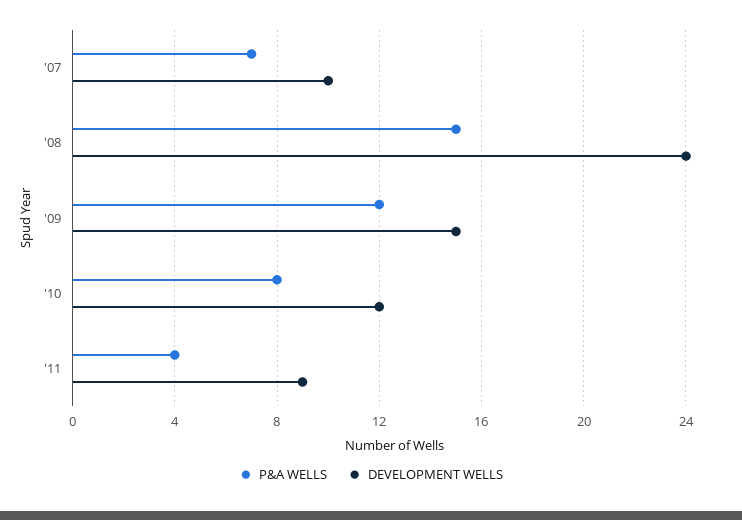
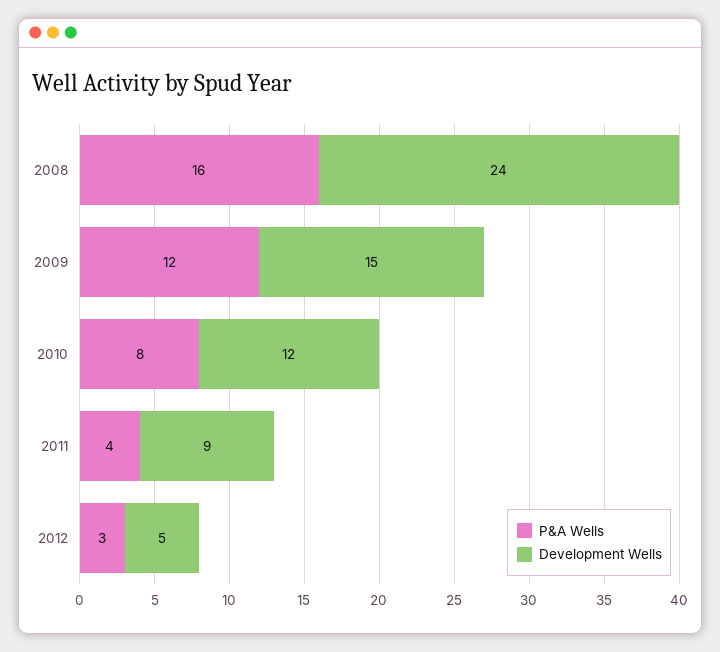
P&A WELLS, '07: 7 -> none
DEVELOPMENT WELLS, '07: 10 -> none
P&A WELLS, '08: 15 -> 16
P&A WELLS, 2012: none -> 3
DEVELOPMENT WELLS, 2012: none -> 5

